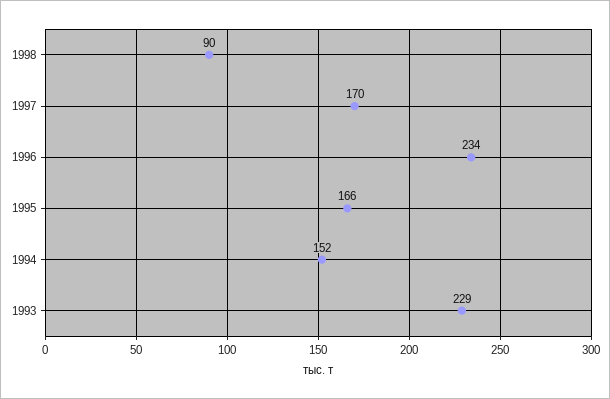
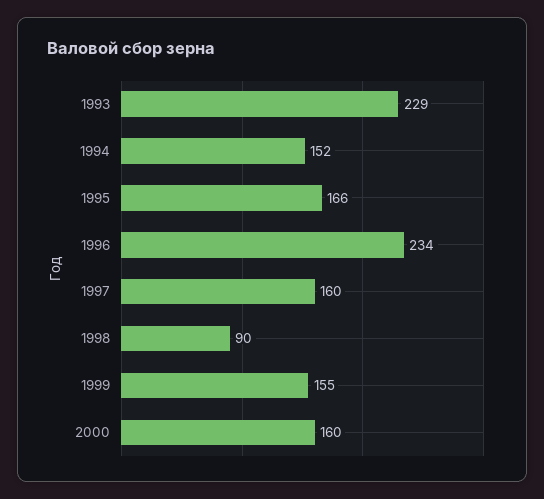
1997: 170 -> 160
1999: none -> 155
2000: none -> 160

